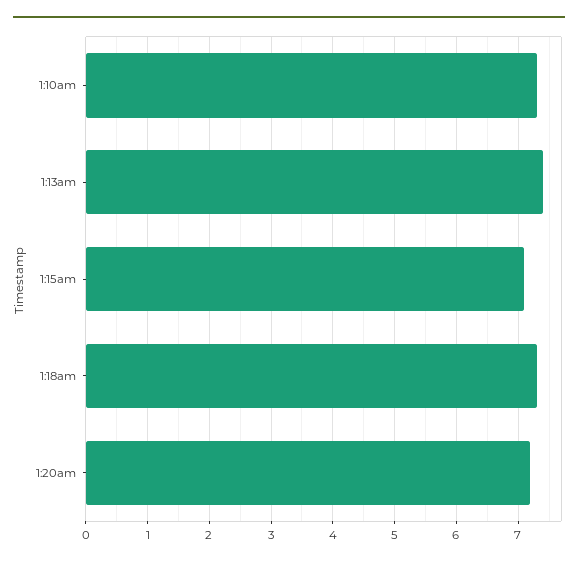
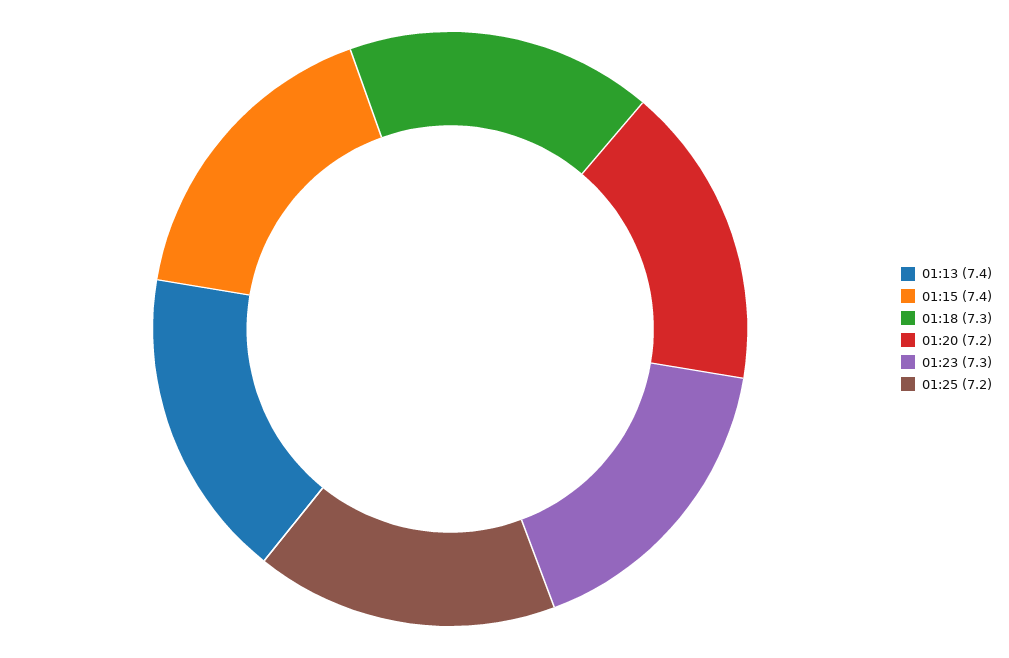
1:10am: 7.3 -> none
1:15am: 7.1 -> 7.4
01:23: none -> 7.3
01:25: none -> 7.2

